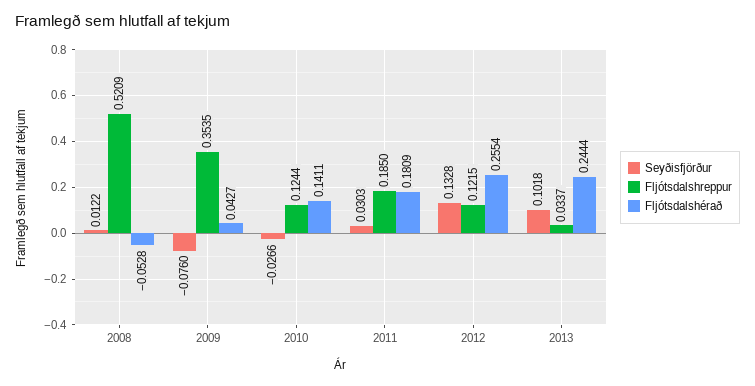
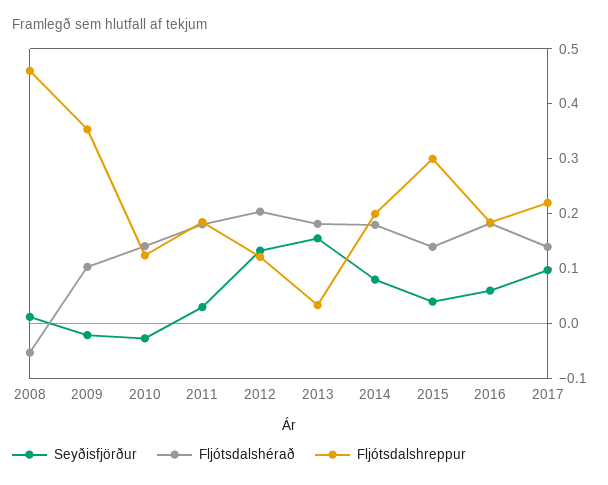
Fljótsdalshreppur, 2008: 0.5209 -> 0.46
Seyðisfjörður, 2009: -0.076 -> -0.02
Fljótsdalshérað, 2009: 0.0427 -> 0.1
Fljótsdalshérað, 2012: 0.2554 -> 0.2
Seyðisfjörður, 2013: 0.1018 -> 0.16
Fljótsdalshérað, 2013: 0.2444 -> 0.18
Seyðisfjörður, 2014: none -> 0.08
Fljótsdalshérað, 2014: none -> 0.18
Fljótsdalshreppur, 2014: none -> 0.2
Seyðisfjörður, 2015: none -> 0.04
Fljótsdalshérað, 2015: none -> 0.14
Fljótsdalshreppur, 2015: none -> 0.3
Seyðisfjörður, 2016: none -> 0.06
Fljótsdalshérað, 2016: none -> 0.18
Fljótsdalshreppur, 2016: none -> 0.18
Seyðisfjörður, 2017: none -> 0.1
Fljótsdalshérað, 2017: none -> 0.14
Fljótsdalshreppur, 2017: none -> 0.22

